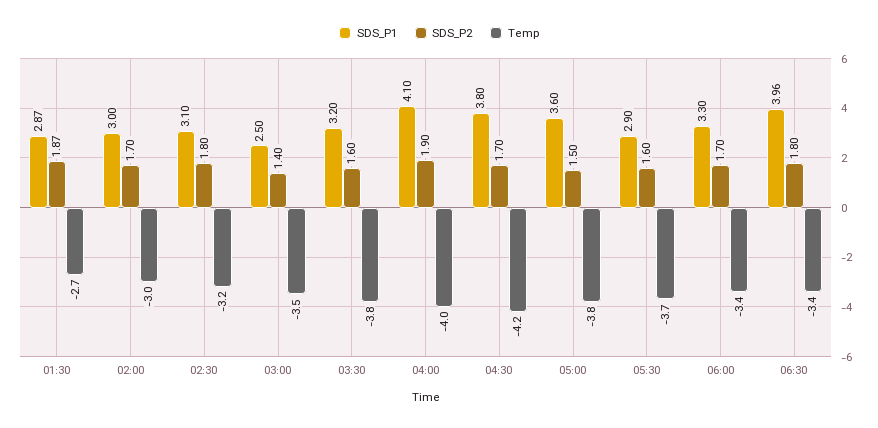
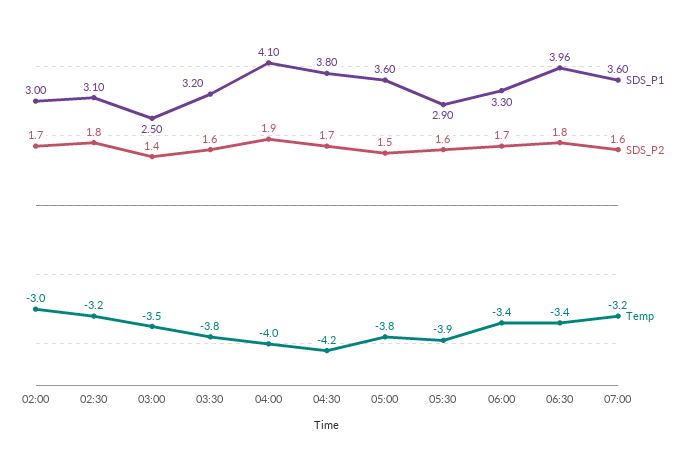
SDS_P1, 01:30: 2.87 -> none
SDS_P2, 01:30: 1.87 -> none
Temp, 01:30: -2.7 -> none
Temp, 05:30: -3.7 -> -3.9
SDS_P1, 07:00: none -> 3.6
SDS_P2, 07:00: none -> 1.6
Temp, 07:00: none -> -3.2

